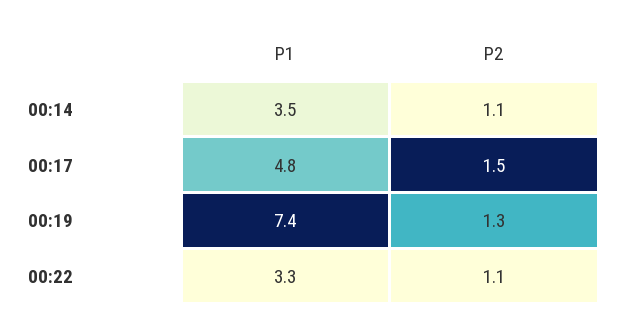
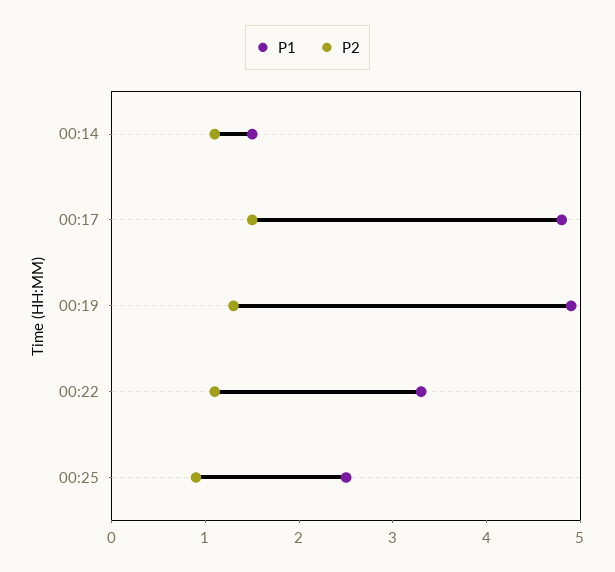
P1, 00:14: 3.5 -> 1.5
P1, 00:19: 7.4 -> 4.9
P1, 00:25: none -> 2.5
P2, 00:25: none -> 0.9

